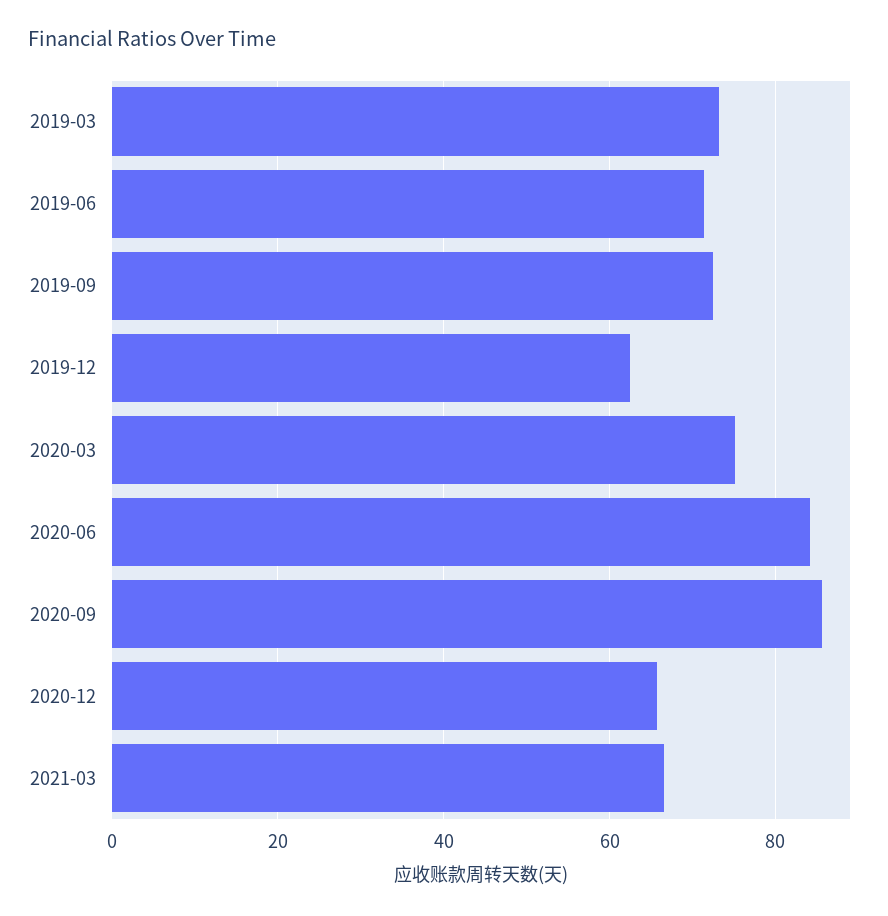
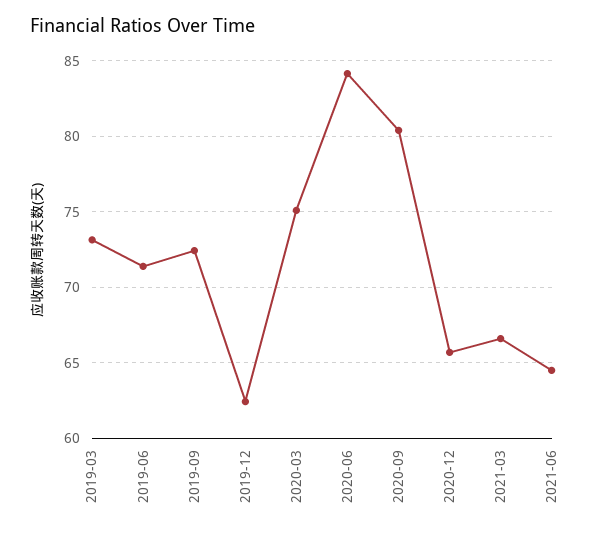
2020-09: 86 -> 80.5
2021-06: none -> 64.5

